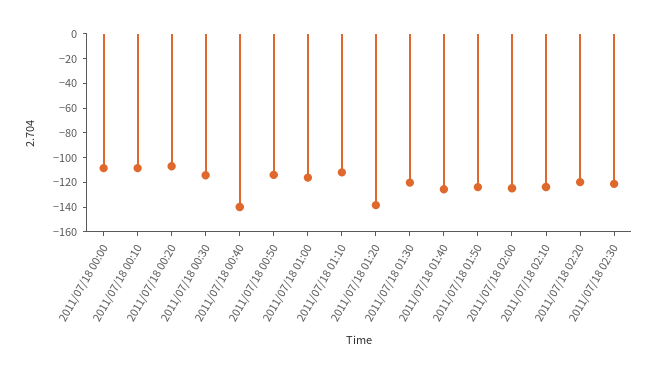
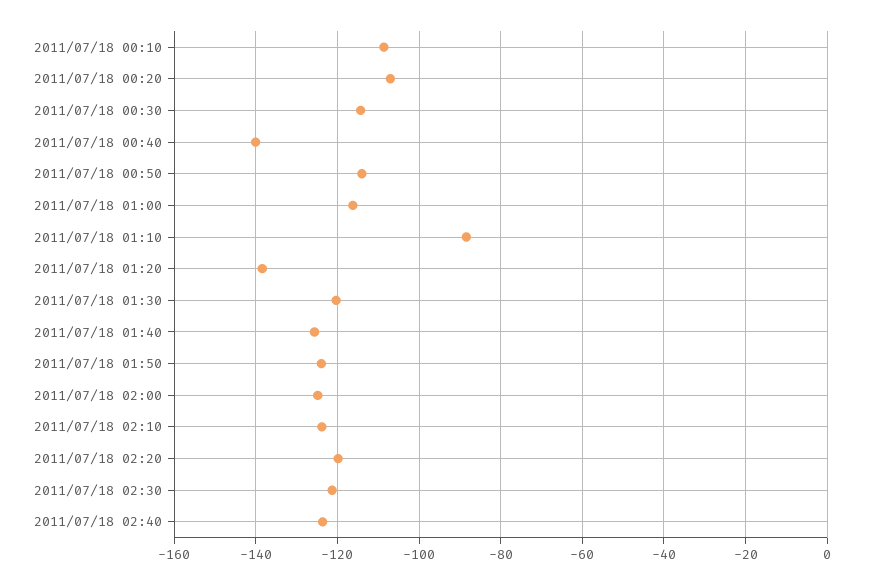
2011/07/18 00:00: -110 -> none
2011/07/18 01:10: -110 -> -88
2011/07/18 02:40: none -> -124

